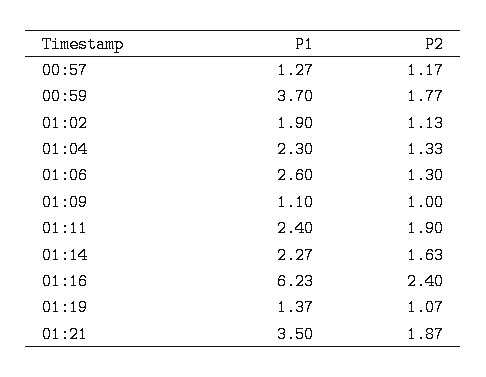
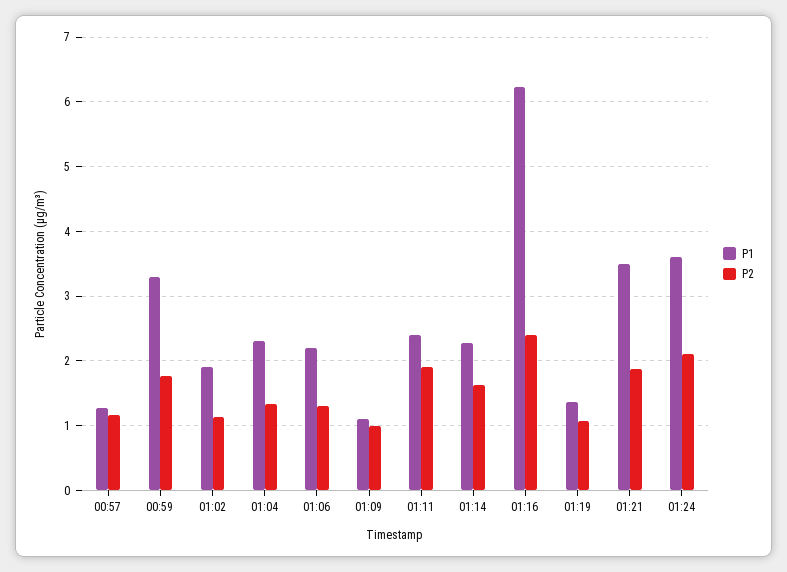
P1, 00:59: 3.7 -> 3.3
P1, 01:06: 2.6 -> 2.2
P1, 01:24: none -> 3.6
P2, 01:24: none -> 2.1

